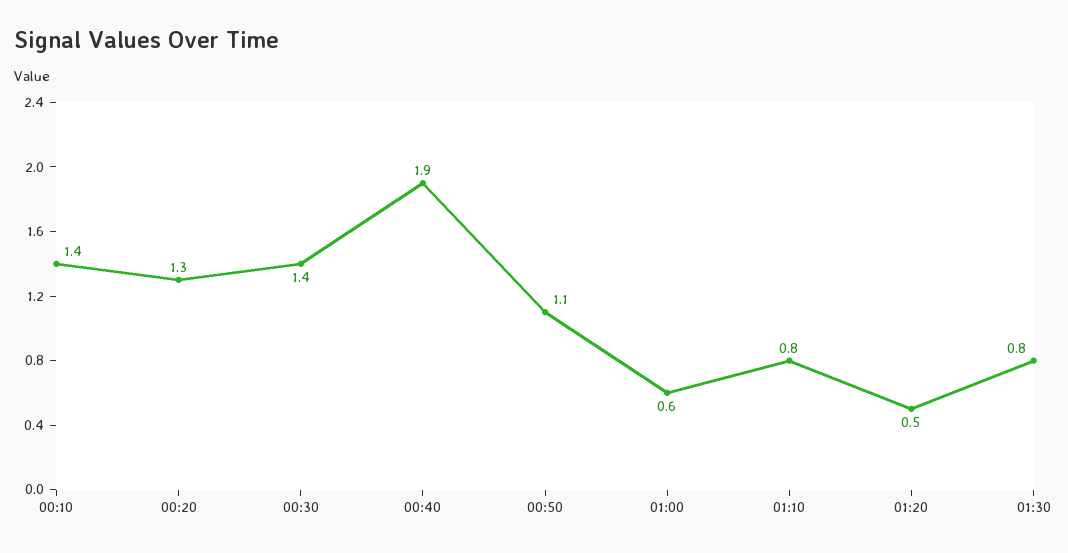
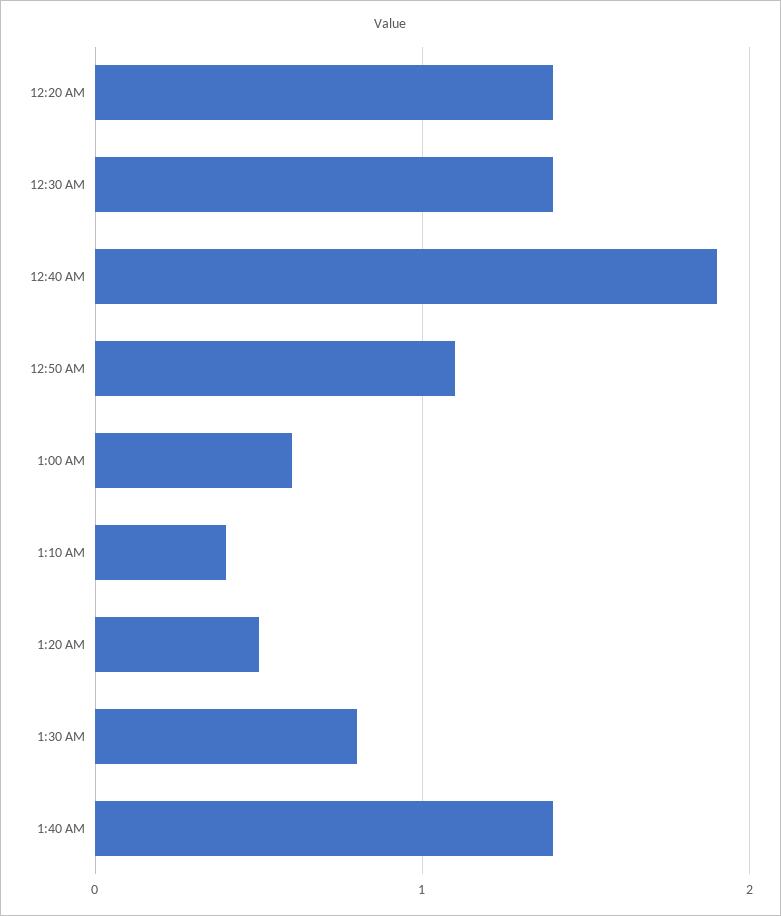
00:10: 1.4 -> none
00:20: 1.3 -> 1.4
01:10: 0.8 -> 0.4
1:40 AM: none -> 1.4

